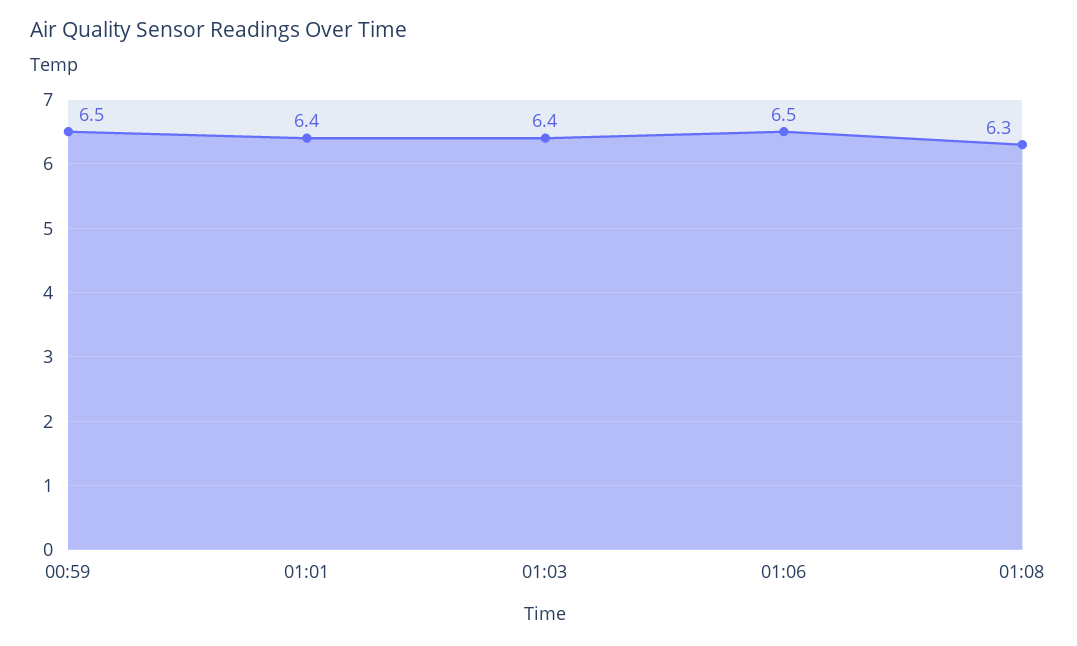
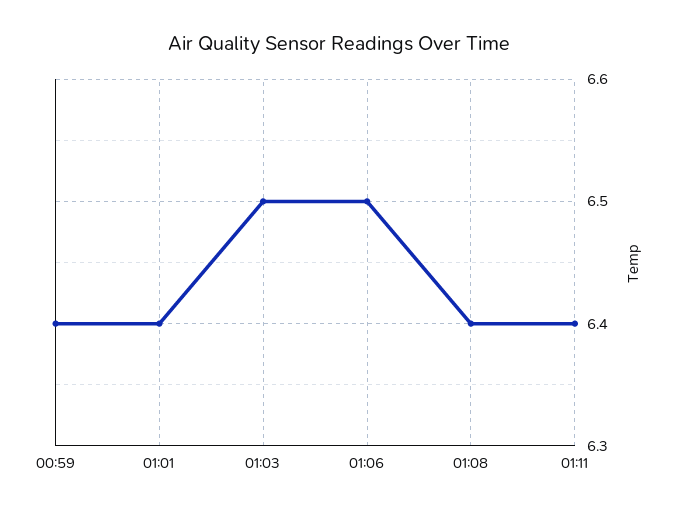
00:59: 6.5 -> 6.4
01:03: 6.4 -> 6.5
01:08: 6.3 -> 6.4
01:11: none -> 6.4

